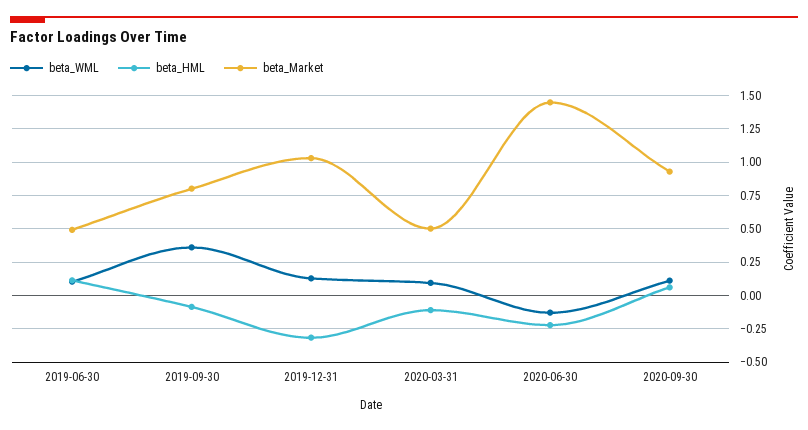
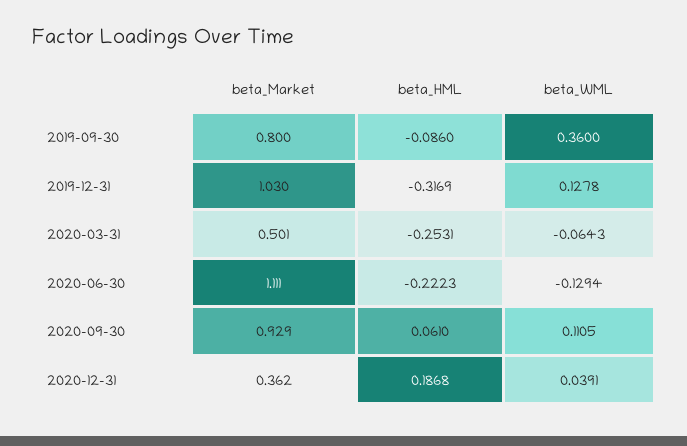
beta_WML, 2019-06-30: 0.1 -> none
beta_HML, 2019-06-30: 0.1 -> none
beta_Market, 2019-06-30: 0.5 -> none
beta_WML, 2020-03-31: 0.1 -> -0.0643
beta_HML, 2020-03-31: -0.1 -> -0.2531
beta_Market, 2020-06-30: 1.45 -> 1.111
beta_Market, 2020-12-31: none -> 0.362
beta_HML, 2020-12-31: none -> 0.1868
beta_WML, 2020-12-31: none -> 0.0391

